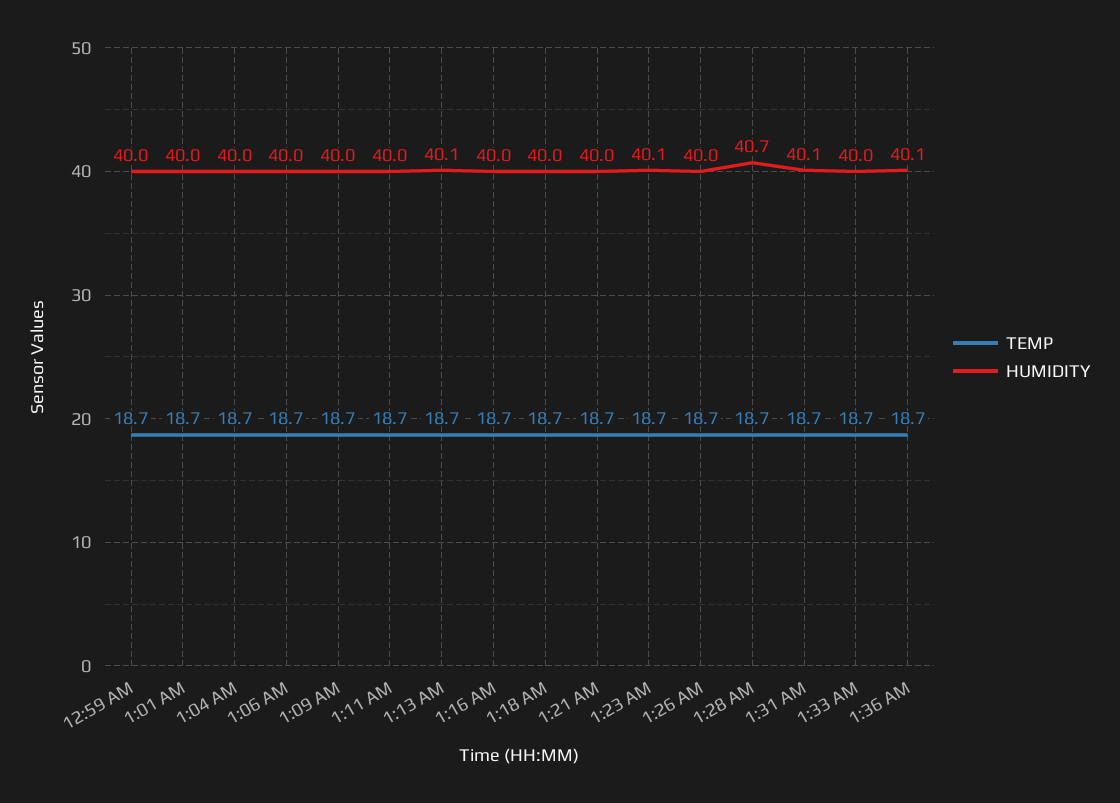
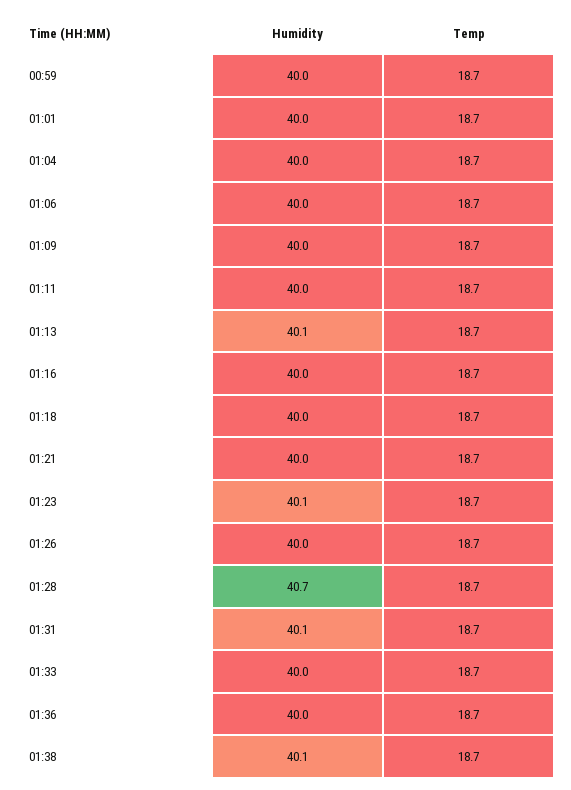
HUMIDITY, 1:36 AM: 40.1 -> 40
HUMIDITY, 01:38: none -> 40.1
TEMP, 01:38: none -> 18.7

